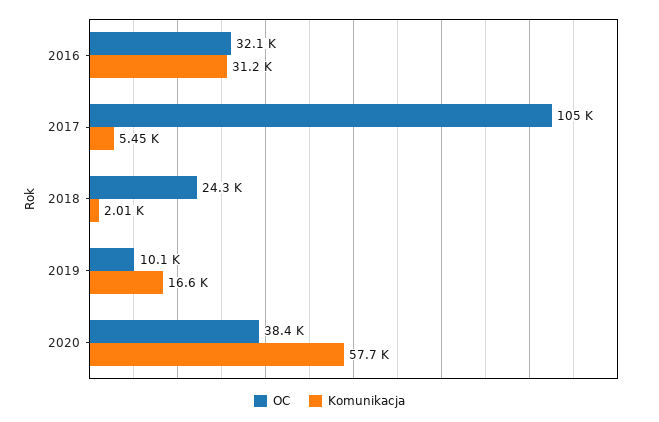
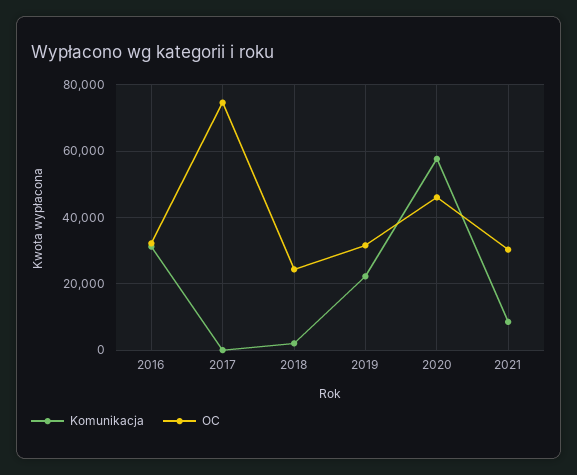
OC, 2017: 105000 -> 74000
Komunikacja, 2017: 5450 -> 0
OC, 2019: 10100 -> 32000
Komunikacja, 2019: 16600 -> 22000
OC, 2020: 38400 -> 46000
Komunikacja, 2021: none -> 8000
OC, 2021: none -> 30000

